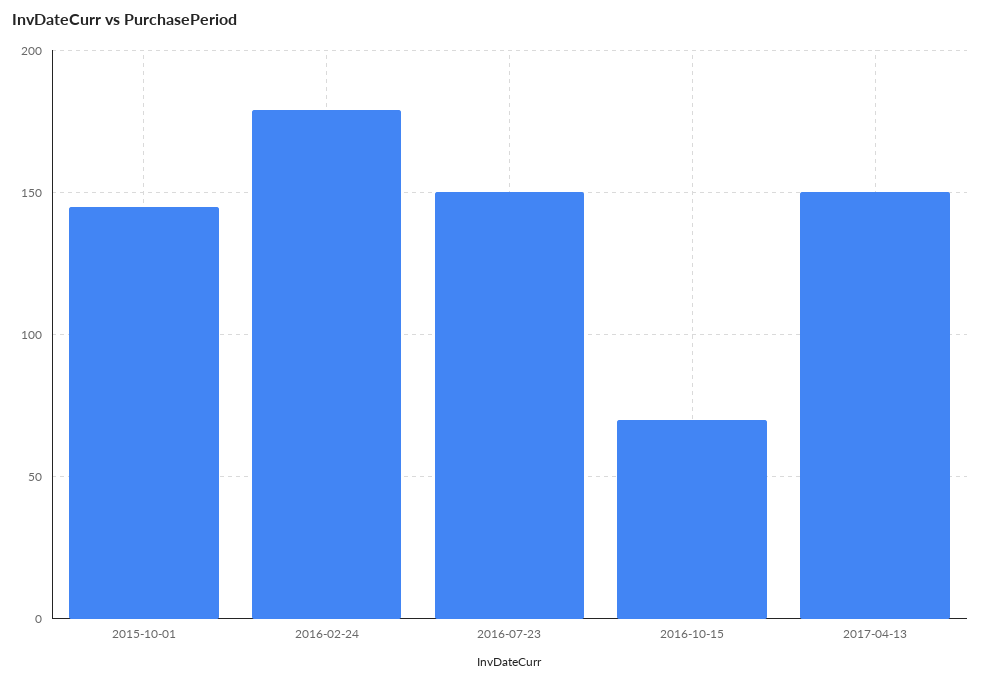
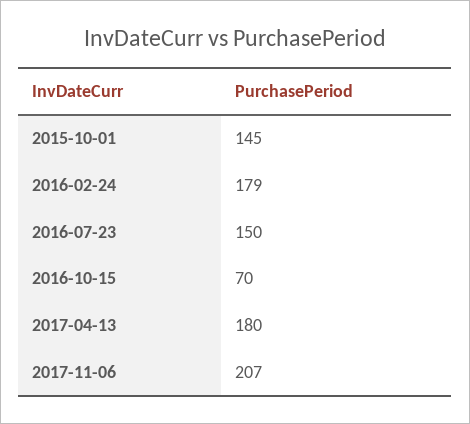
2017-04-13: 150 -> 180
2017-11-06: none -> 207

